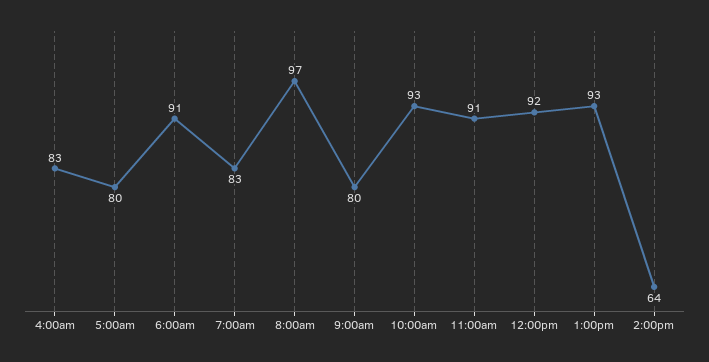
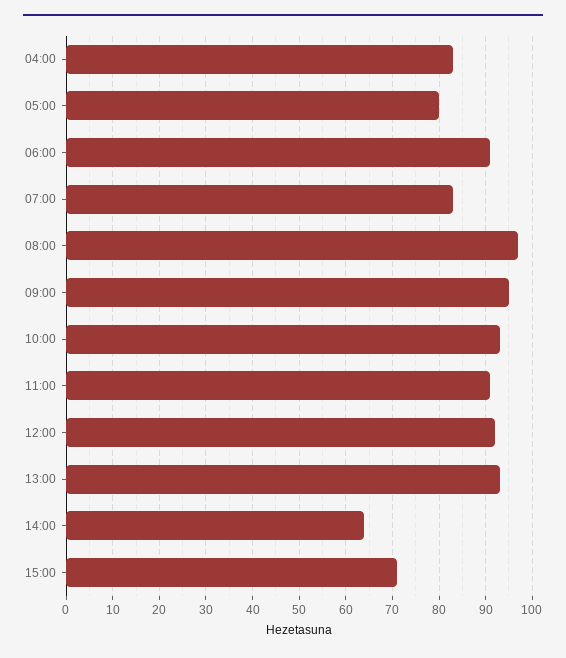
9:00am: 80 -> 95
15:00: none -> 70

